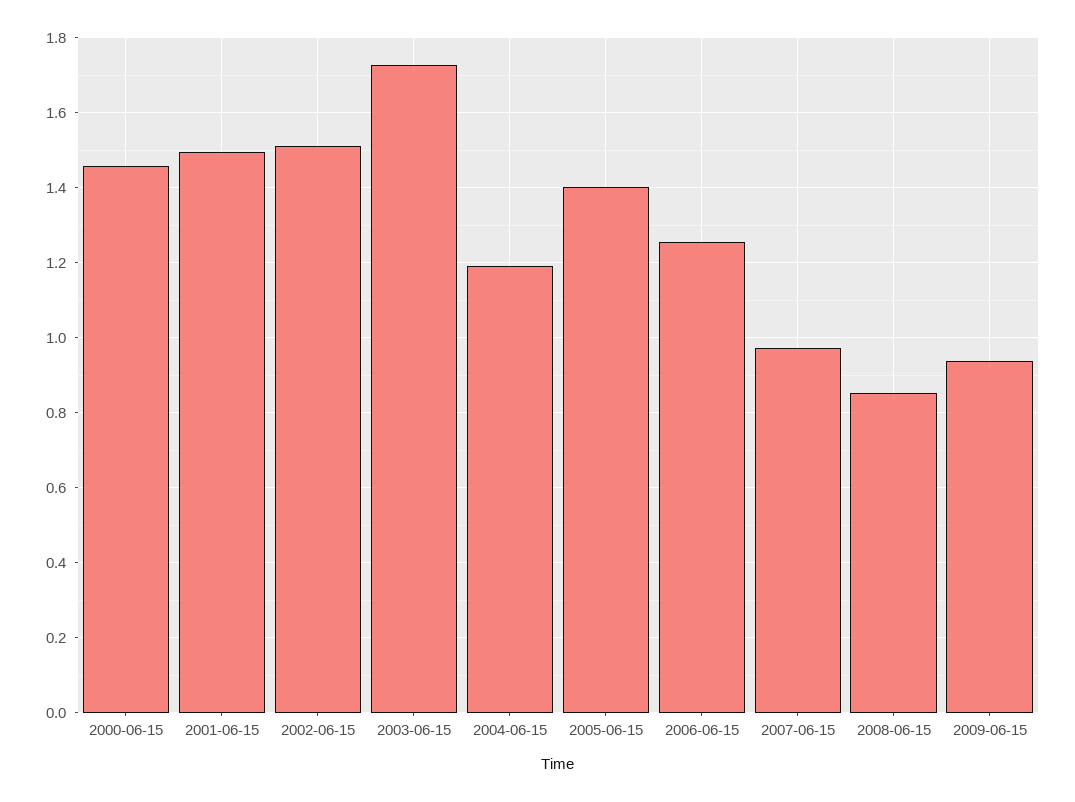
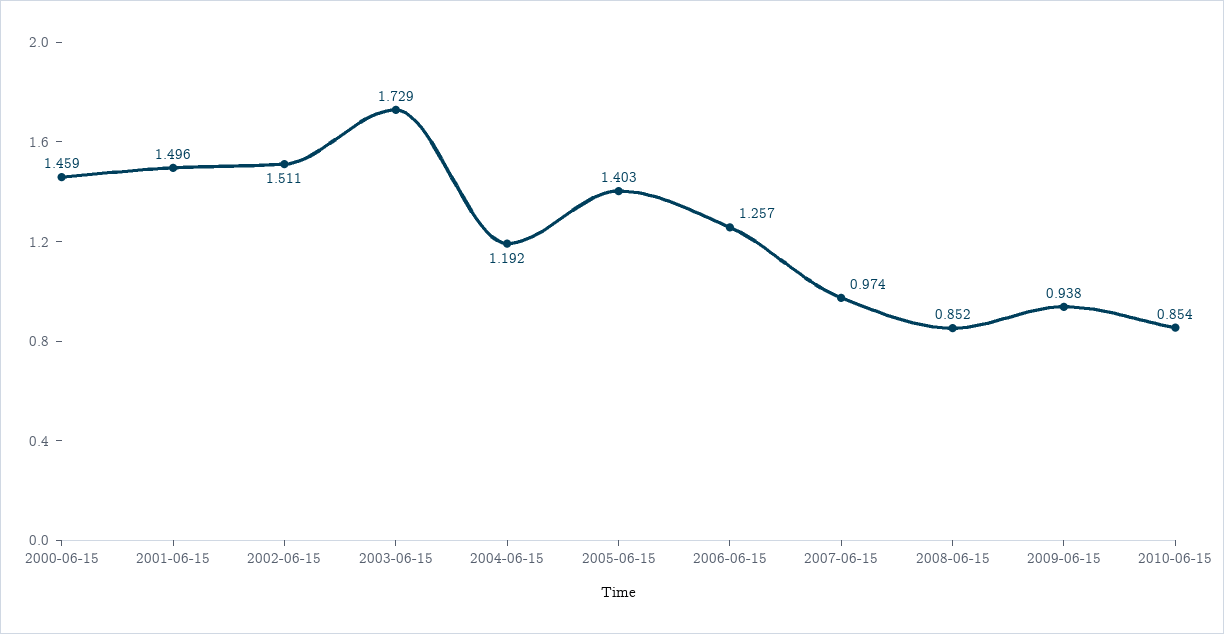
2010-06-15: none -> 0.854

